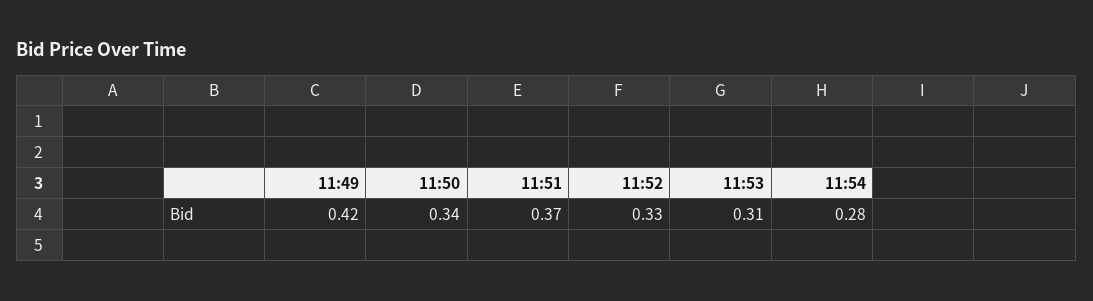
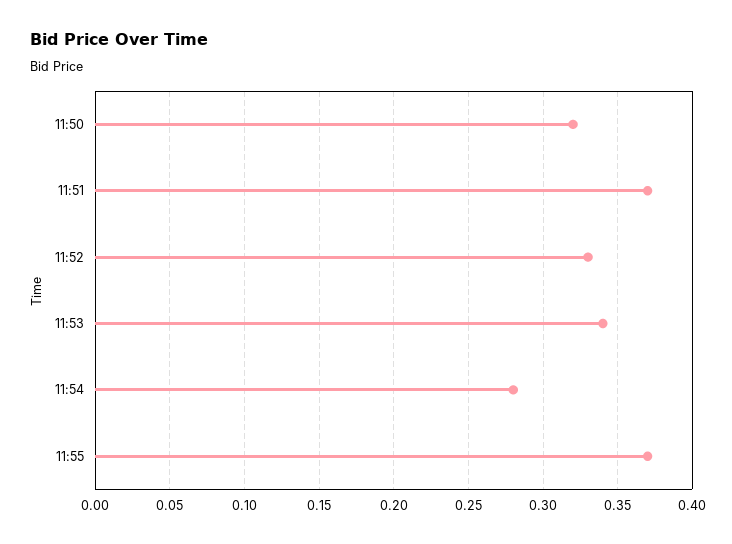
11:49: 0.42 -> none
11:50: 0.34 -> 0.32
11:53: 0.31 -> 0.34
11:55: none -> 0.37

